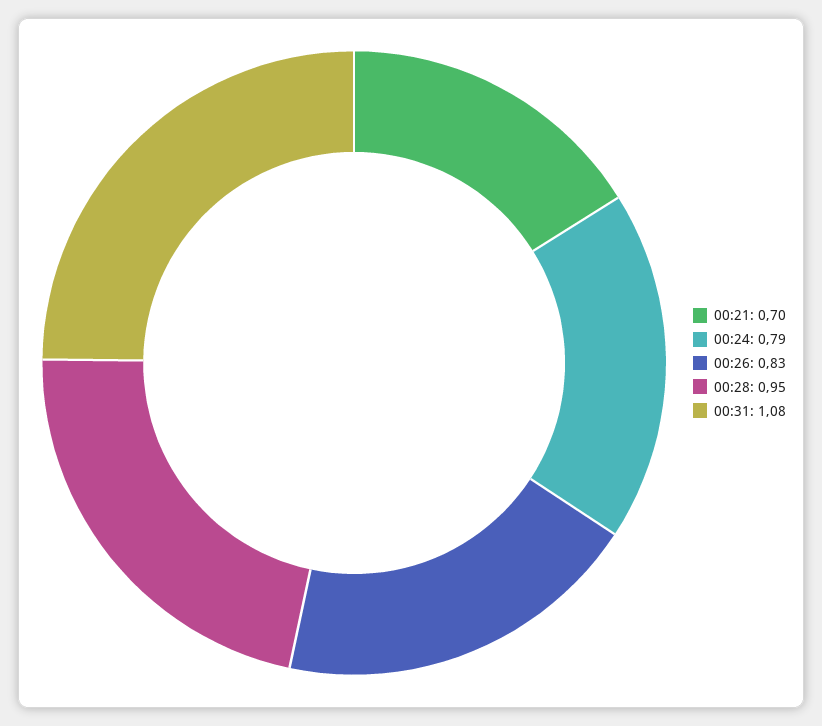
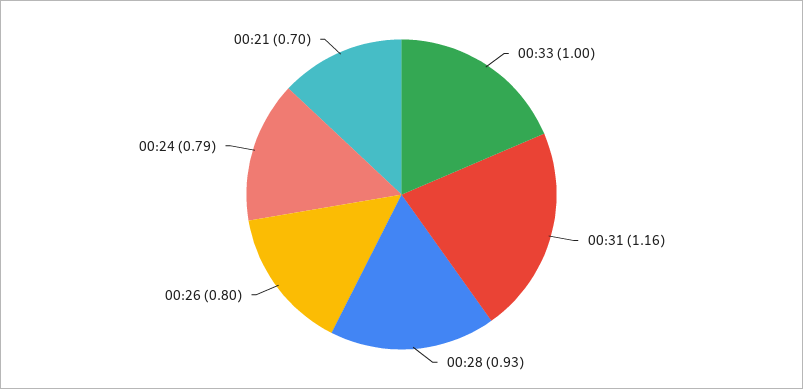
00:26: 0.83 -> 0.8
00:28: 0.95 -> 0.93
00:31: 1.08 -> 1.16
00:33: none -> 1

